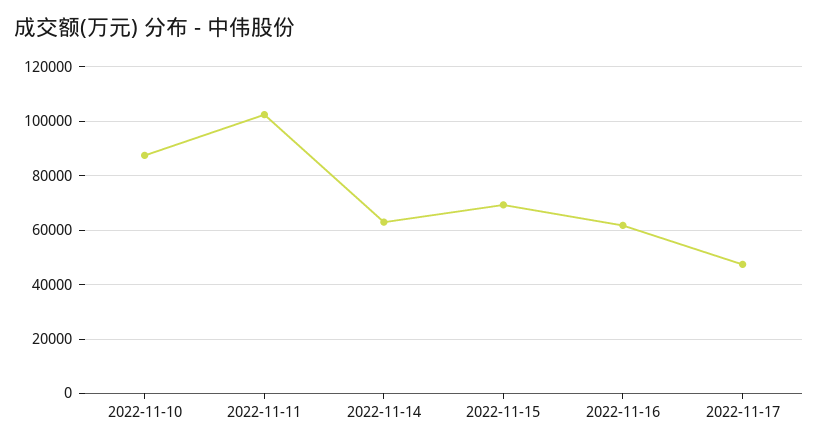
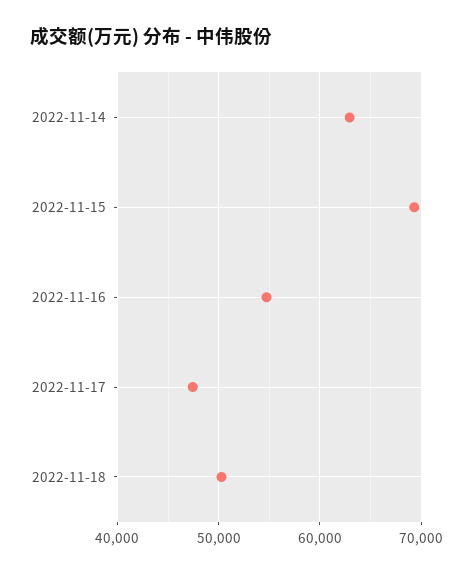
2022-11-10: 87500 -> none
2022-11-11: 102500 -> none
2022-11-16: 62500 -> 55000
2022-11-18: none -> 50000

